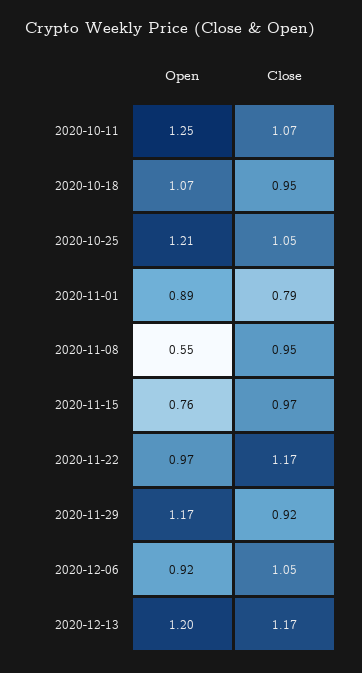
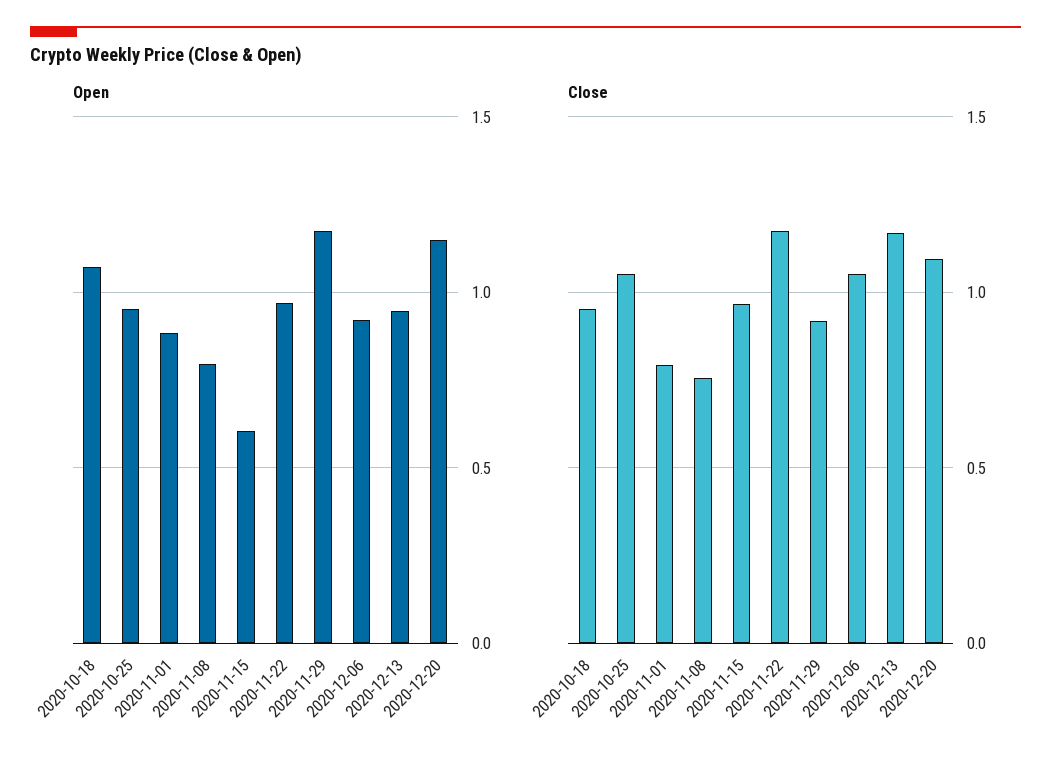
Open, 2020-10-11: 1.25 -> none
Close, 2020-10-11: 1.07 -> none
Open, 2020-10-25: 1.21 -> 0.95
Open, 2020-11-08: 0.55 -> 0.8
Close, 2020-11-08: 0.95 -> 0.75
Open, 2020-11-15: 0.76 -> 0.6
Open, 2020-12-13: 1.2 -> 0.95
Open, 2020-12-20: none -> 1.15
Close, 2020-12-20: none -> 1.1

